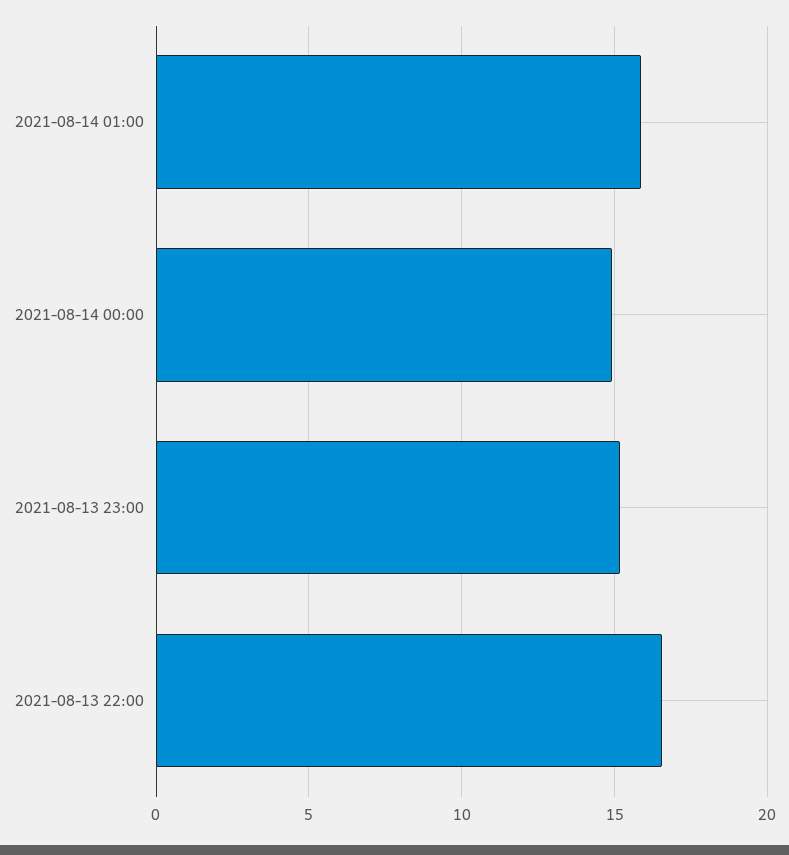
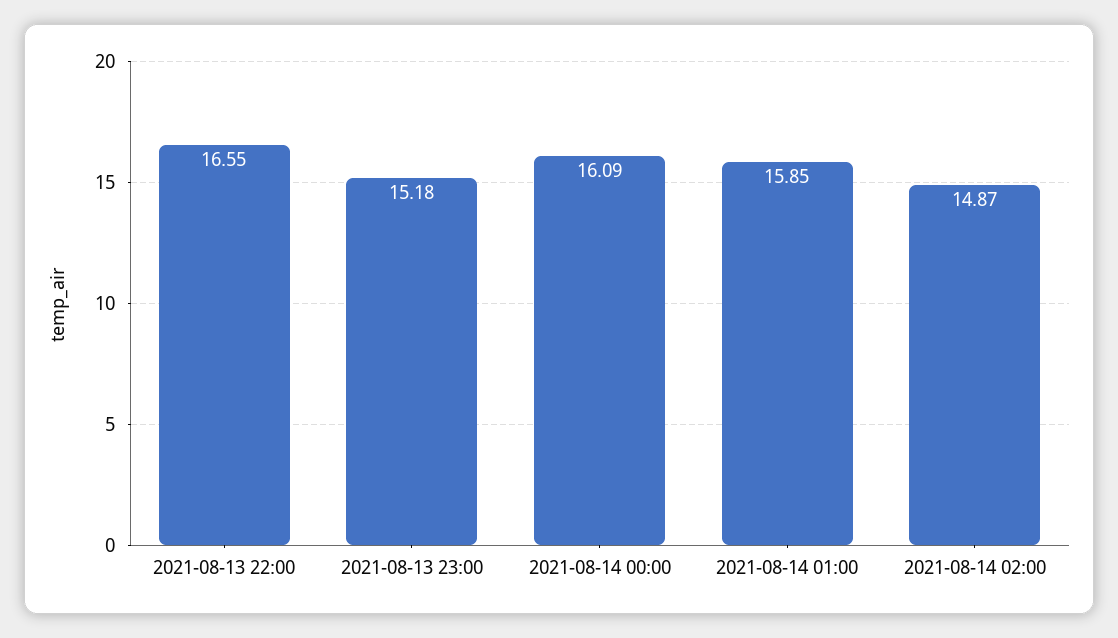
2021-08-14 00:00: 15 -> 16.09
2021-08-14 02:00: none -> 14.87

